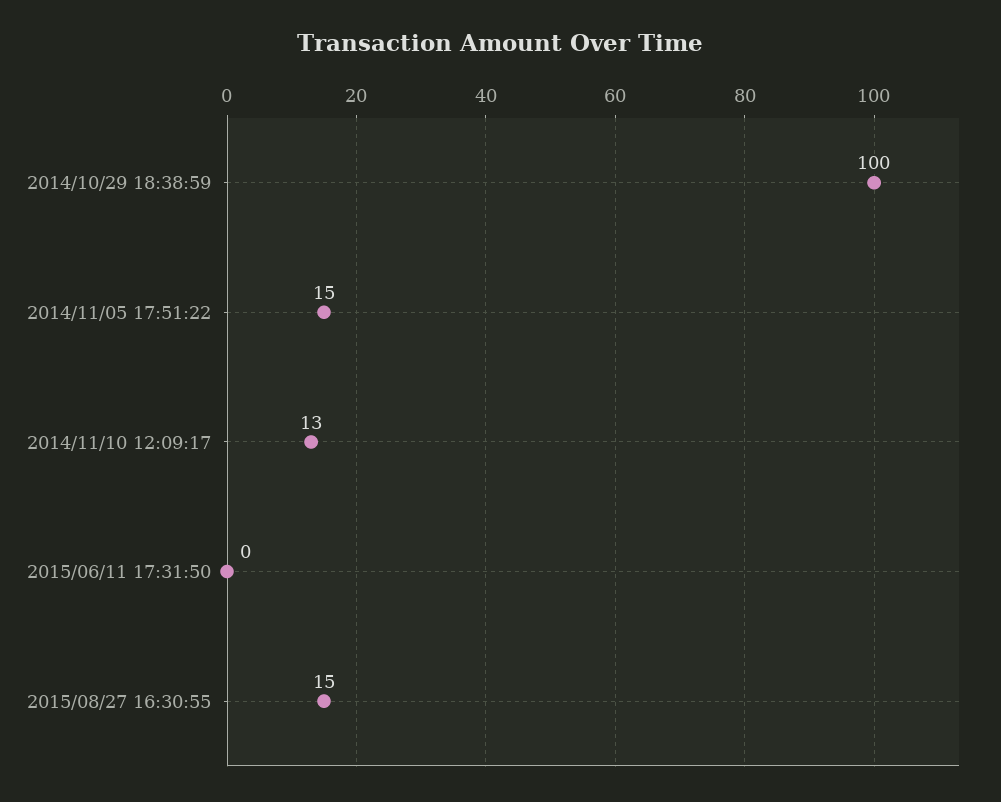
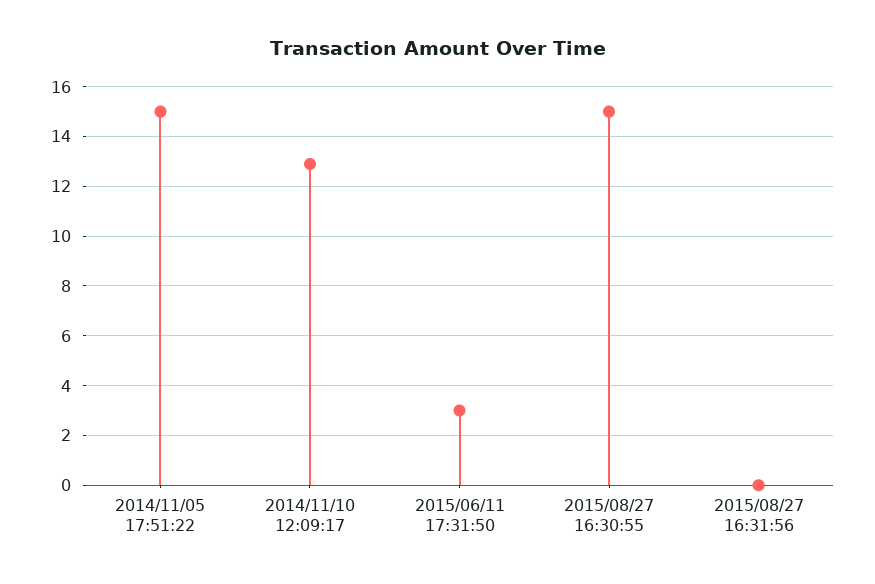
2014/10/29 18:38:59: 100 -> none
2015/06/11 17:31:50: 0 -> 3
2015/08/27 16:31:56: none -> 0

